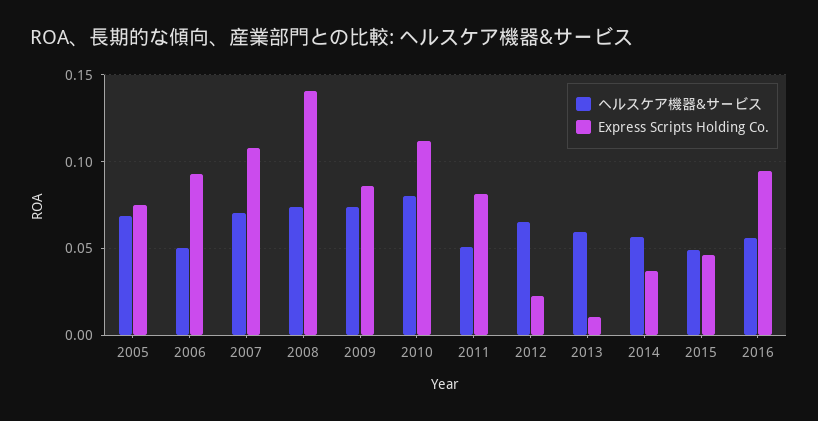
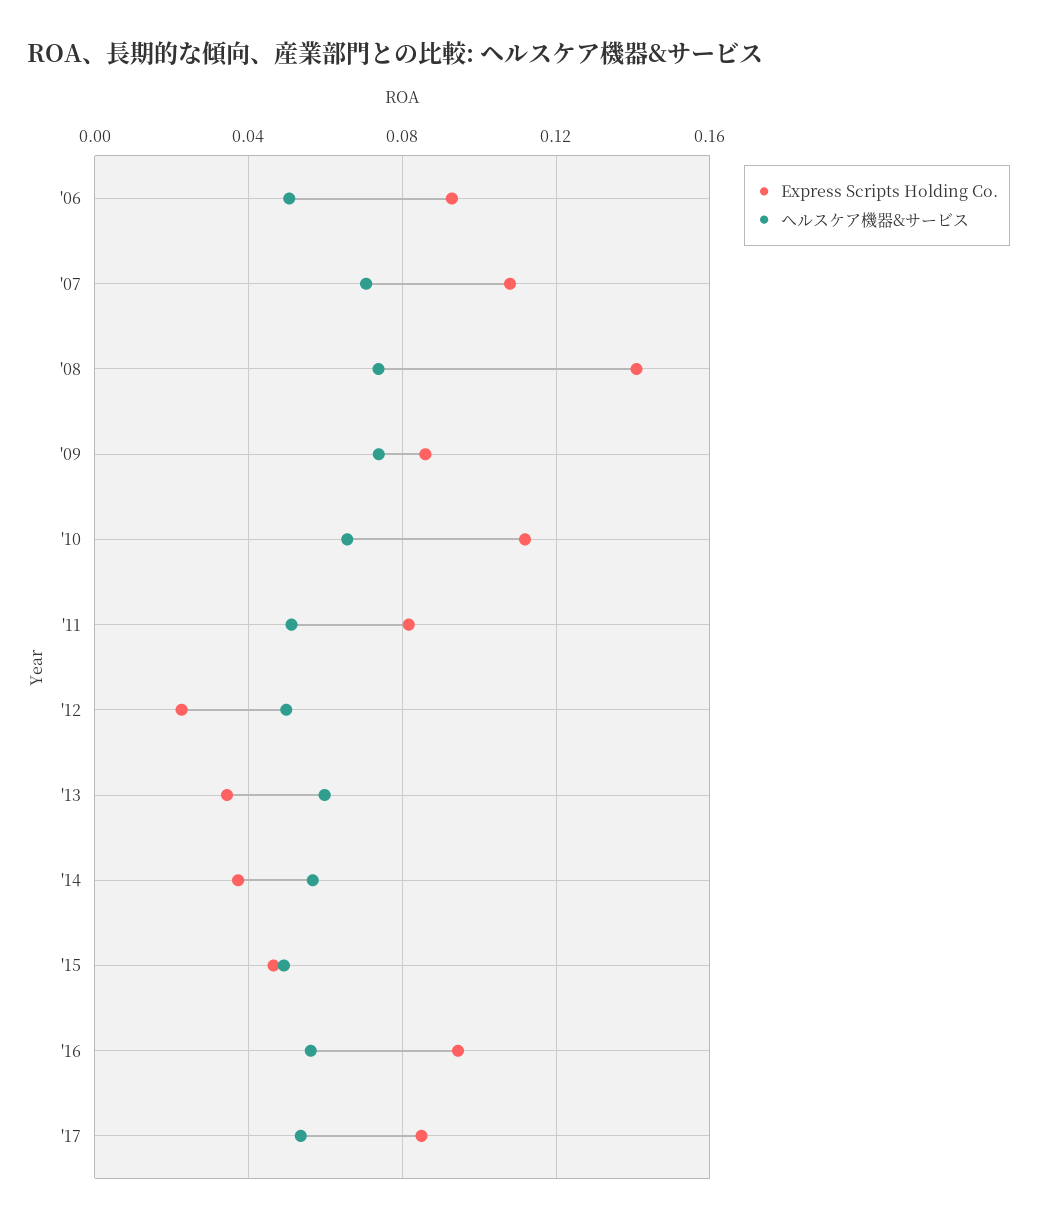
ヘルスケア機器&サービス, 2005: 0.07 -> none
Express Scripts Holding Co., 2005: 0.075 -> none
ヘルスケア機器&サービス, 2010: 0.08 -> 0.065
ヘルスケア機器&サービス, 2012: 0.065 -> 0.05
Express Scripts Holding Co., 2013: 0.01 -> 0.035
Express Scripts Holding Co., '17: none -> 0.085
ヘルスケア機器&サービス, '17: none -> 0.055

